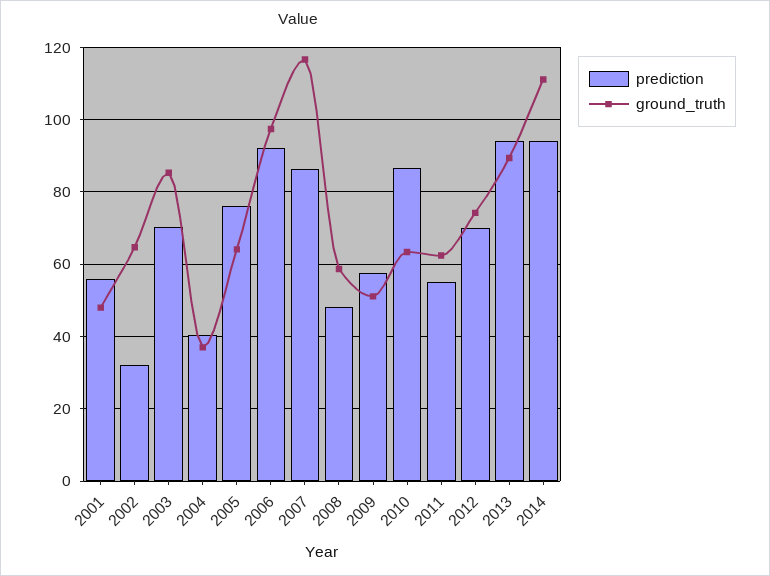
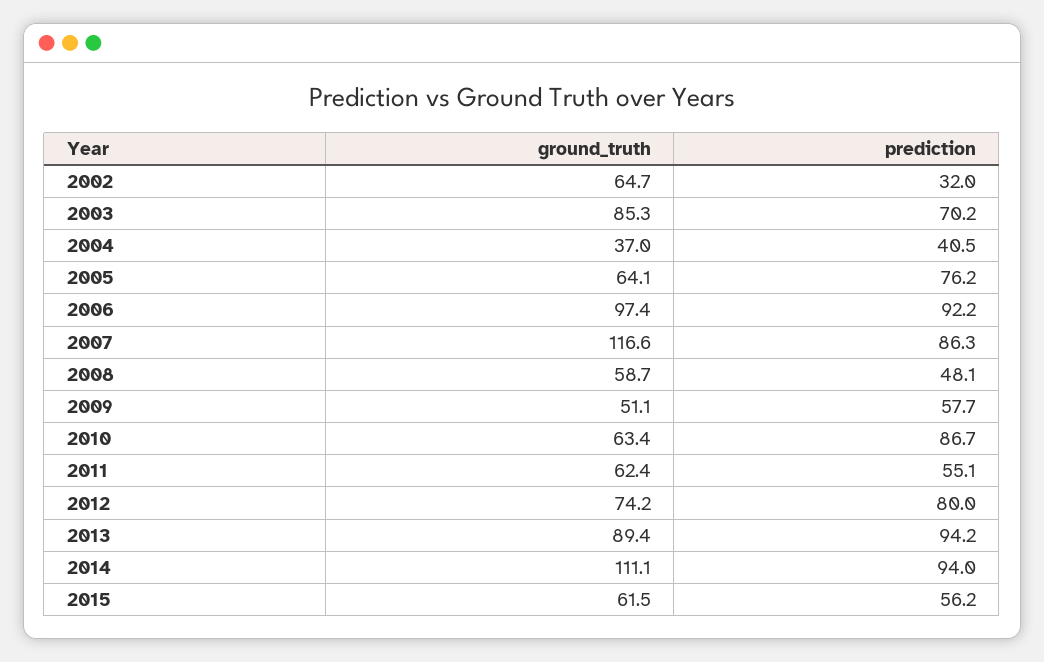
prediction, 2001: 56 -> none
ground_truth, 2001: 48 -> none
prediction, 2012: 70 -> 80
ground_truth, 2015: none -> 61.5
prediction, 2015: none -> 56.2

